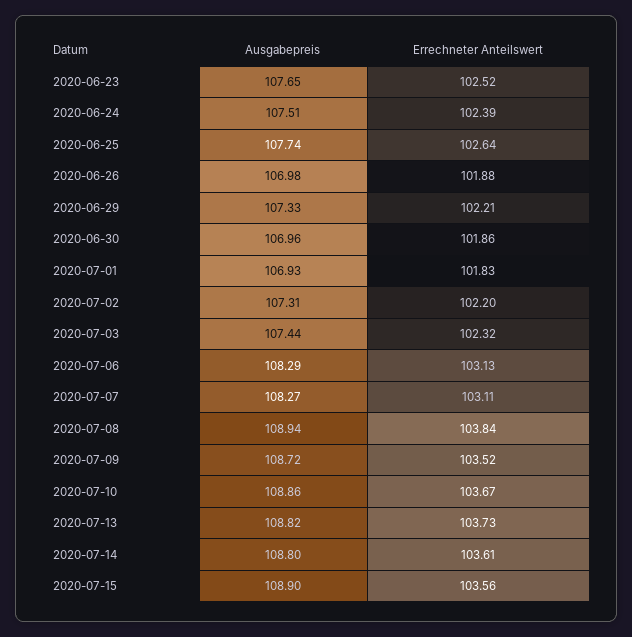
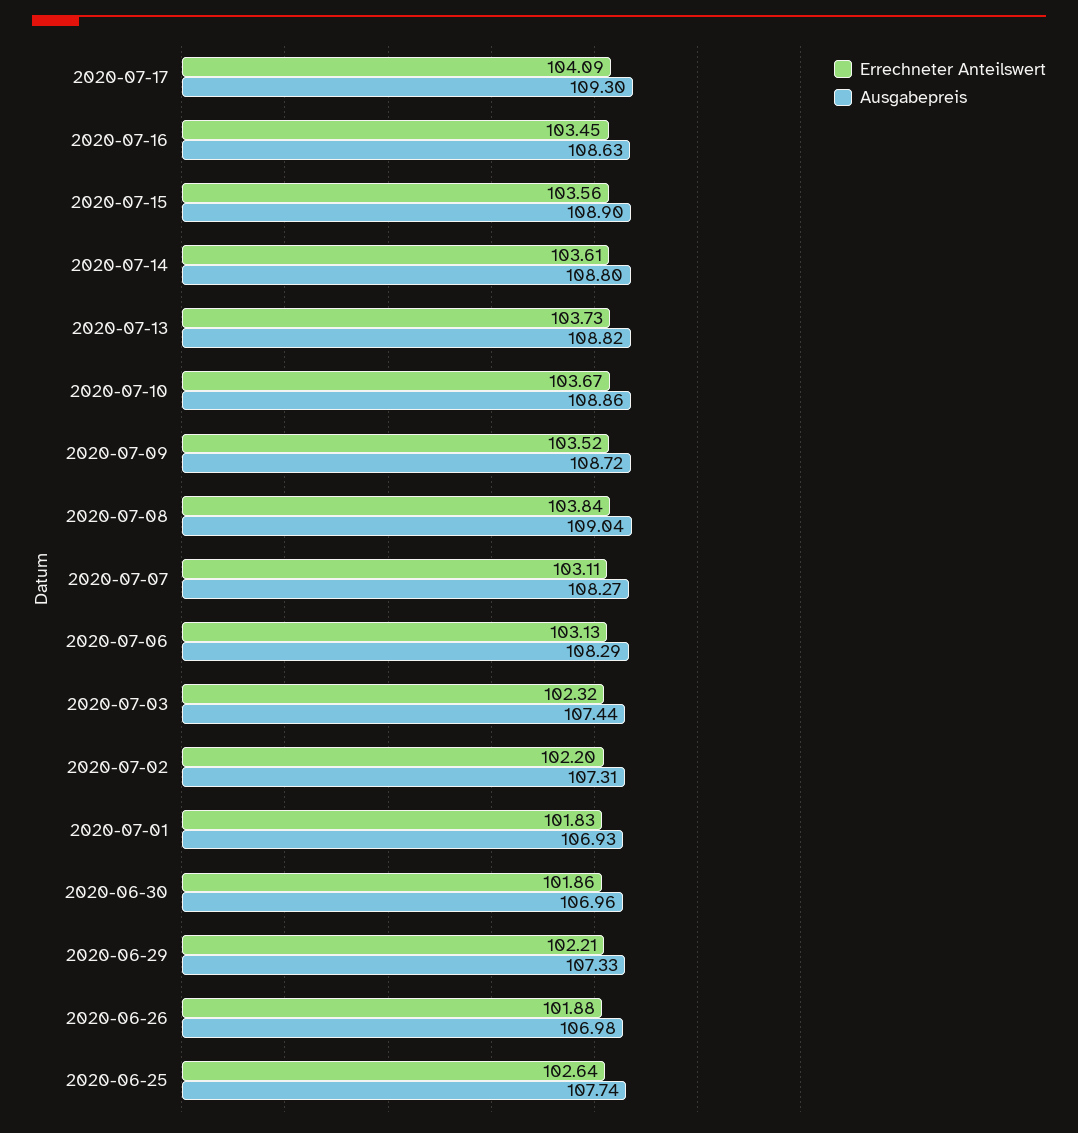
Ausgabepreis, 2020-06-23: 107.65 -> none
Errechneter Anteilswert, 2020-06-23: 102.52 -> none
Ausgabepreis, 2020-06-24: 107.51 -> none
Errechneter Anteilswert, 2020-06-24: 102.39 -> none
Ausgabepreis, 2020-07-08: 108.94 -> 109.04
Errechneter Anteilswert, 2020-07-17: none -> 104.09
Ausgabepreis, 2020-07-17: none -> 109.3
Errechneter Anteilswert, 2020-07-16: none -> 103.45
Ausgabepreis, 2020-07-16: none -> 108.63

